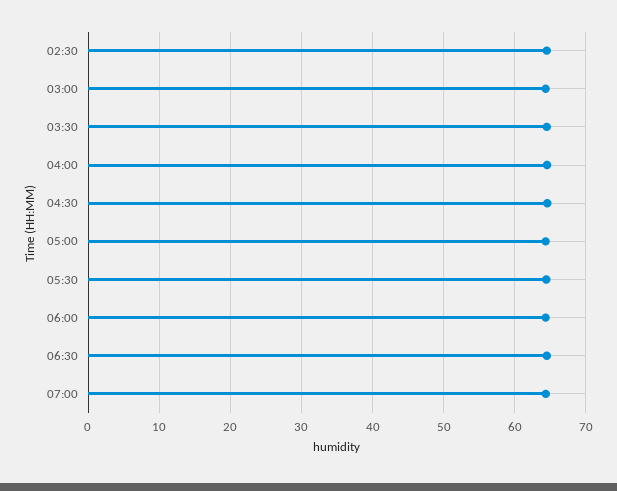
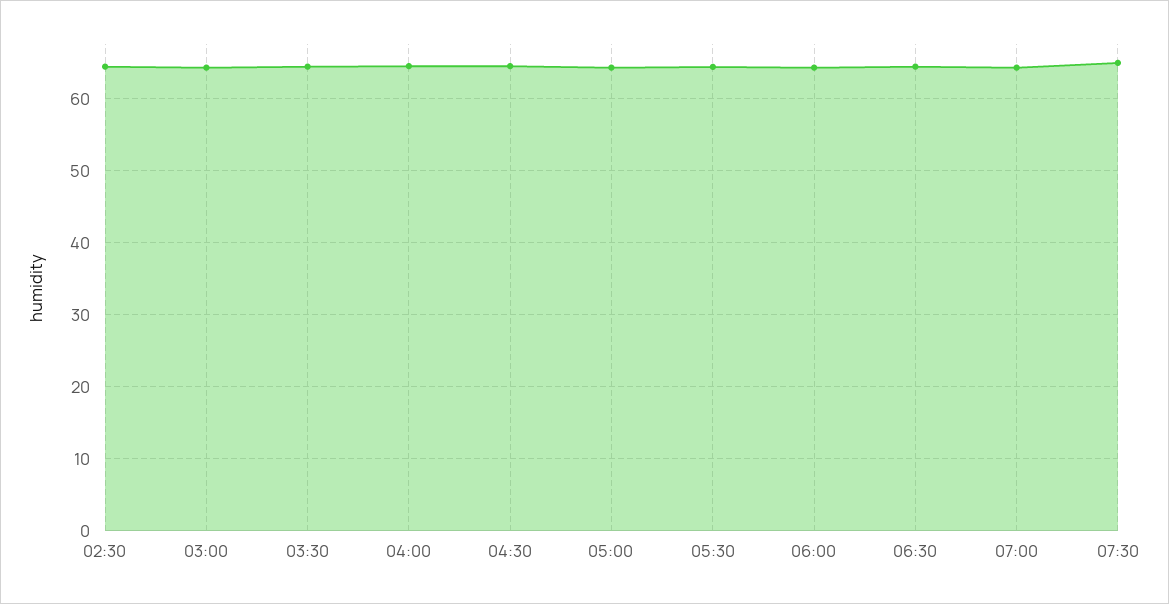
07:30: none -> 65

